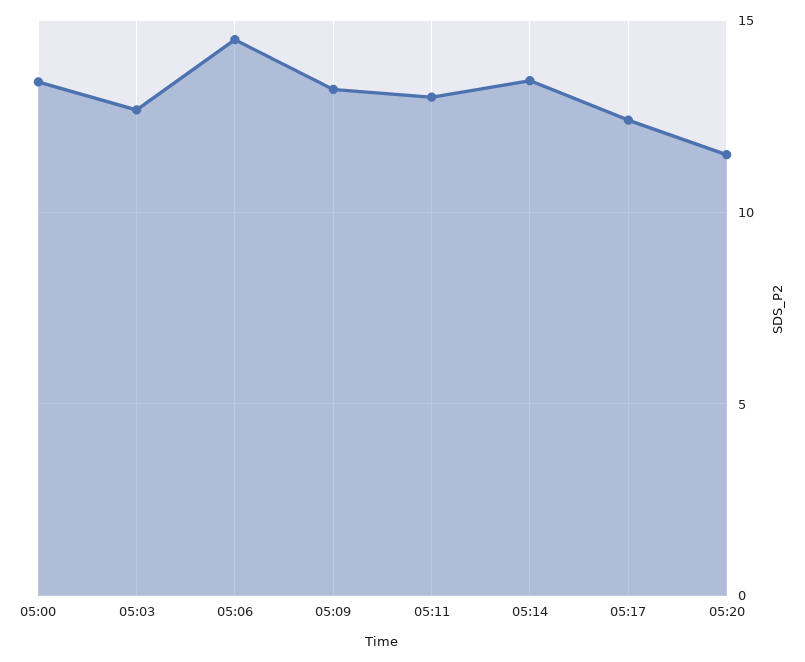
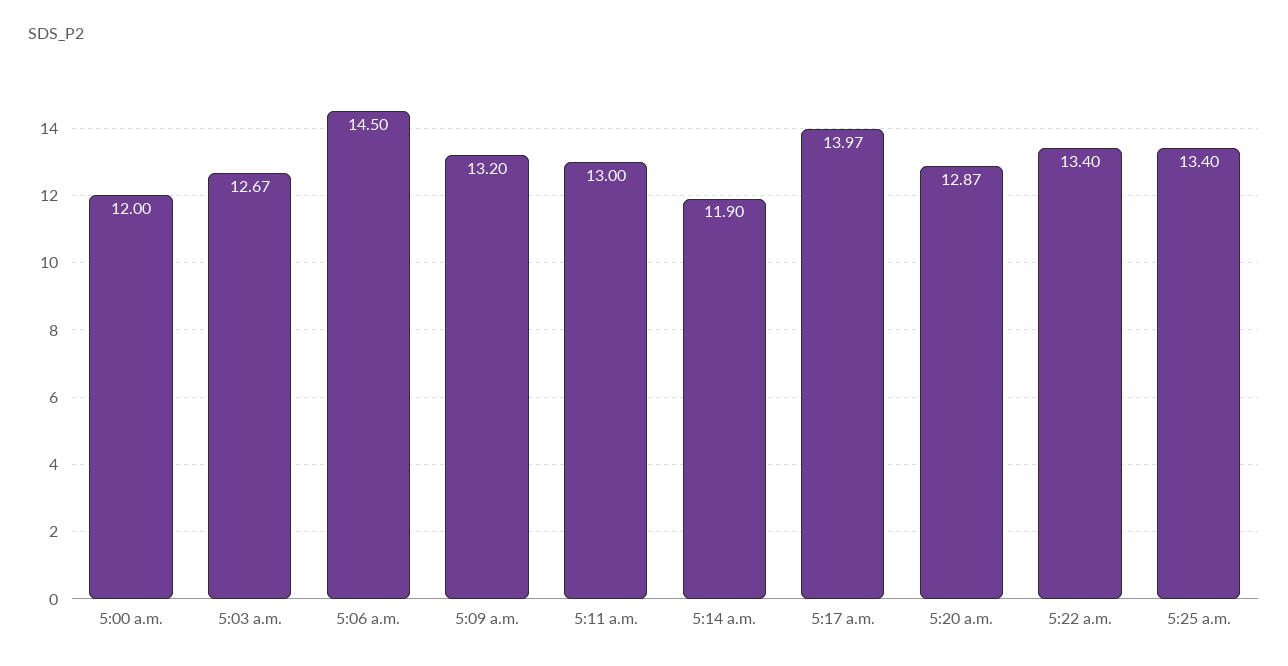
05:00: 13.5 -> 12
05:14: 13.5 -> 11.9
05:17: 12.5 -> 13.97
05:20: 11.5 -> 12.87
5:22 a.m.: none -> 13.4
5:25 a.m.: none -> 13.4

